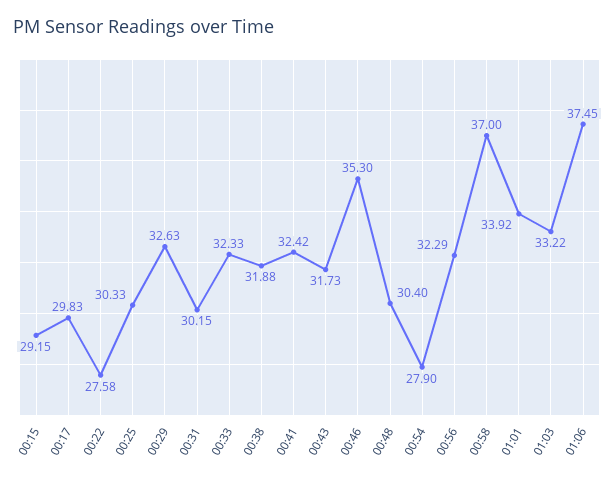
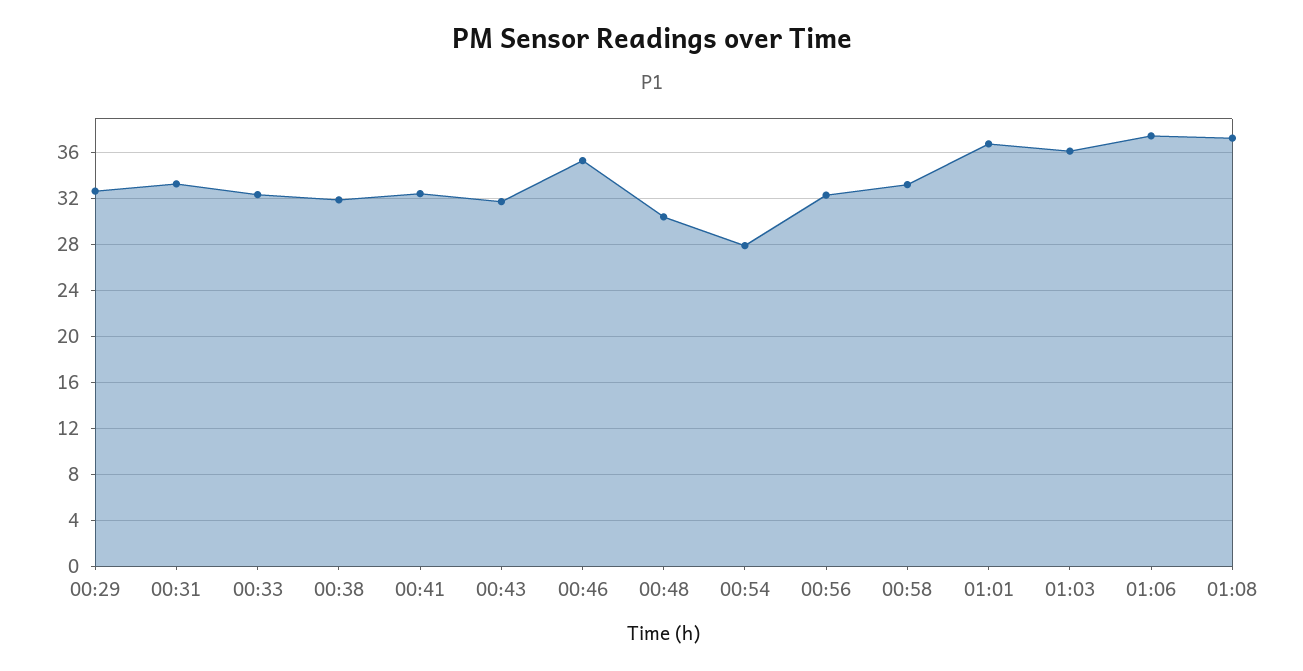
00:15: 29.15 -> none
00:17: 29.83 -> none
00:22: 27.58 -> none
00:25: 30.33 -> none
00:31: 30.15 -> 33
00:58: 37 -> 33
01:01: 33.92 -> 37
01:03: 33.22 -> 36
01:08: none -> 37

